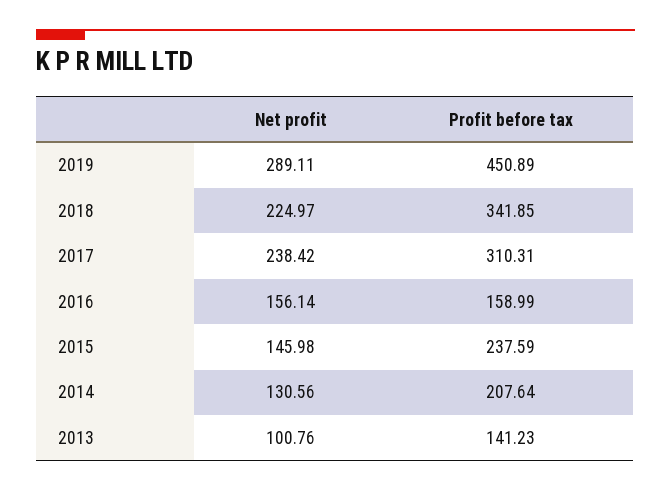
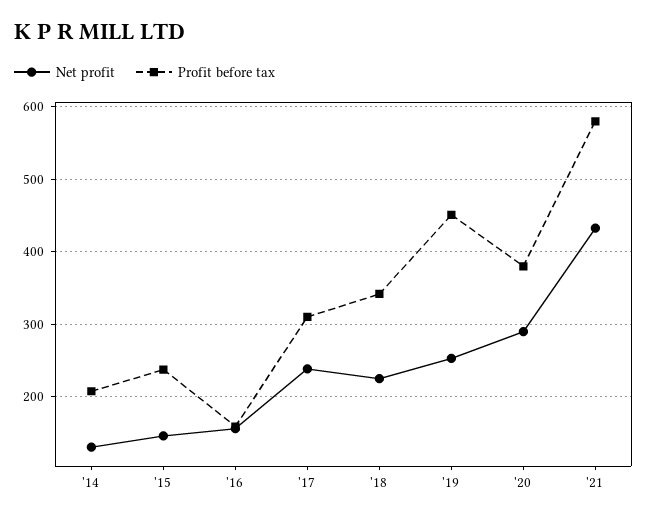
Net profit, 2019: 289.11 -> 250
Net profit, 2013: 100.76 -> none
Profit before tax, 2013: 141.23 -> none
Net profit, '20: none -> 290
Profit before tax, '20: none -> 380
Net profit, '21: none -> 430
Profit before tax, '21: none -> 580

